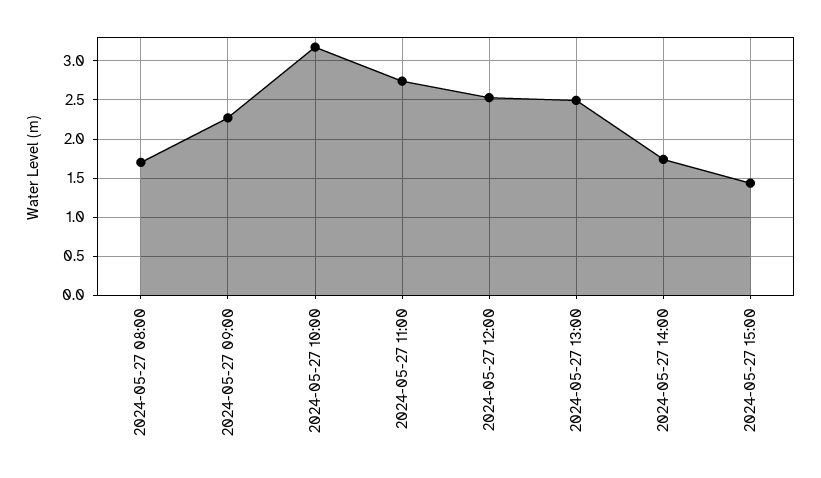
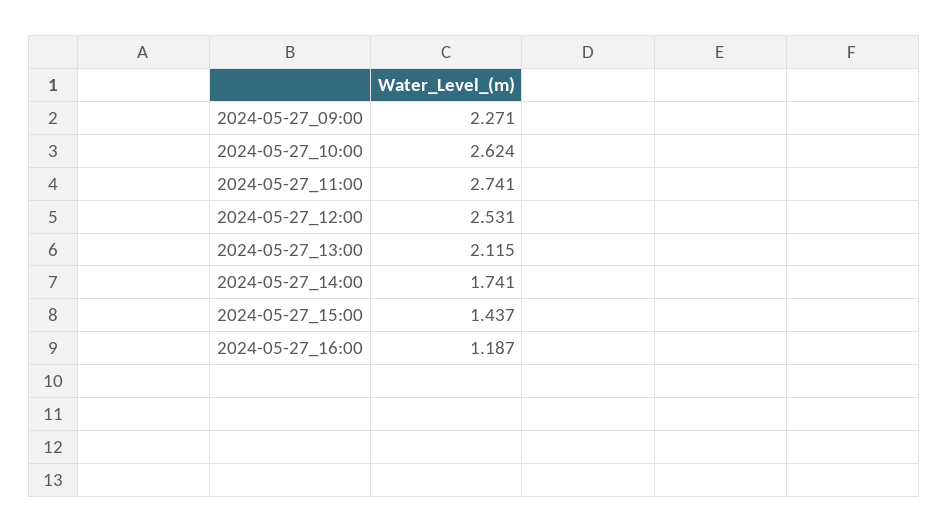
2024-05-27 08:00: 1.7 -> none
2024-05-27 10:00: 3.2 -> 2.624
2024-05-27 13:00: 2.5 -> 2.115
2024-05-27_16:00: none -> 1.187

